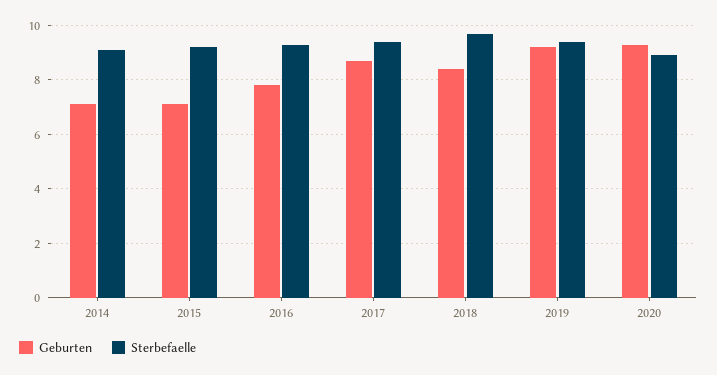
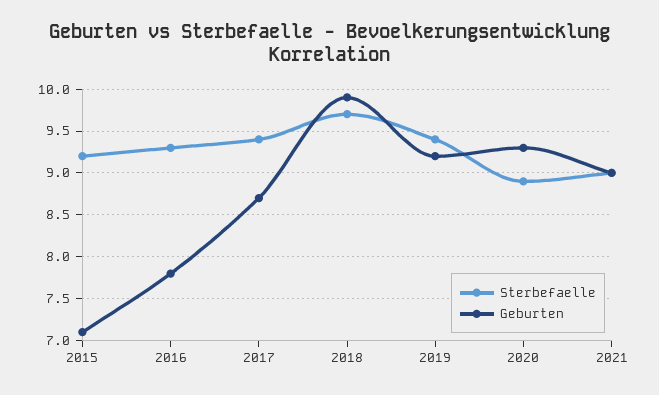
Geburten, 2014: 7 -> none
Sterbefaelle, 2014: 9 -> none
Geburten, 2018: 8.5 -> 9.9
Sterbefaelle, 2021: none -> 9
Geburten, 2021: none -> 9

